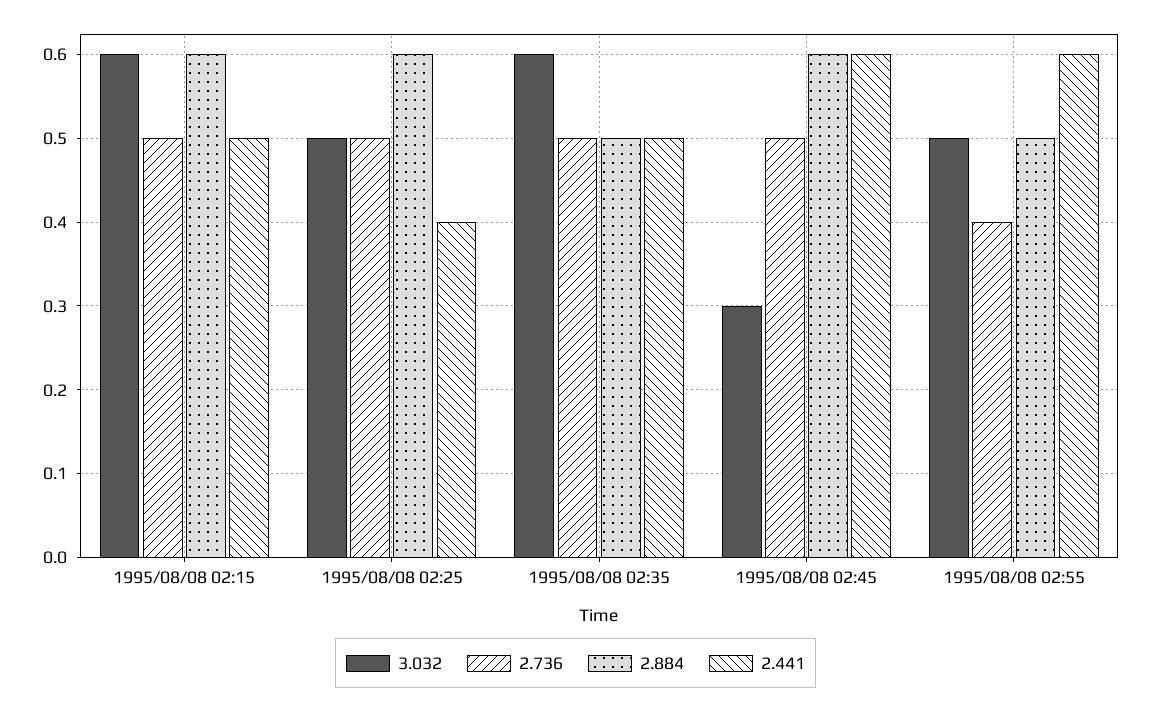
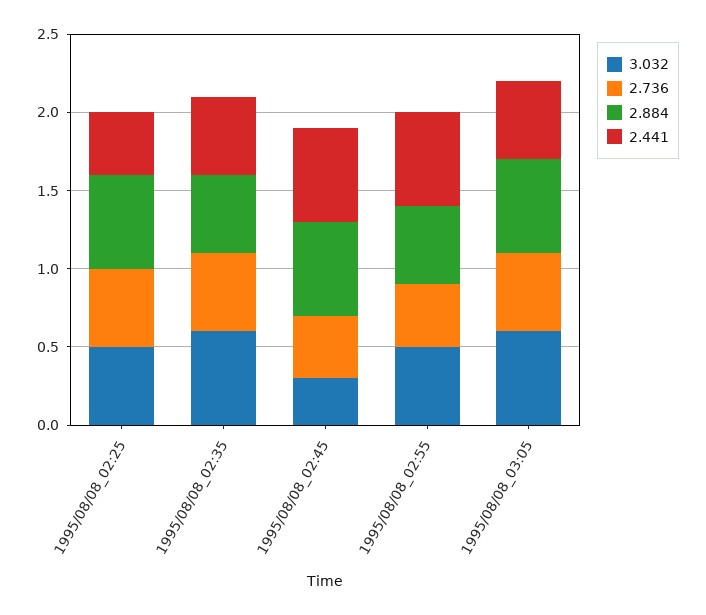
3.032, 1995/08/08 02:15: 0.6 -> none
2.736, 1995/08/08 02:15: 0.5 -> none
2.884, 1995/08/08 02:15: 0.6 -> none
2.441, 1995/08/08 02:15: 0.5 -> none
2.736, 1995/08/08 02:45: 0.5 -> 0.4
3.032, 1995/08/08_03:05: none -> 0.6
2.736, 1995/08/08_03:05: none -> 0.5
2.884, 1995/08/08_03:05: none -> 0.6
2.441, 1995/08/08_03:05: none -> 0.5

